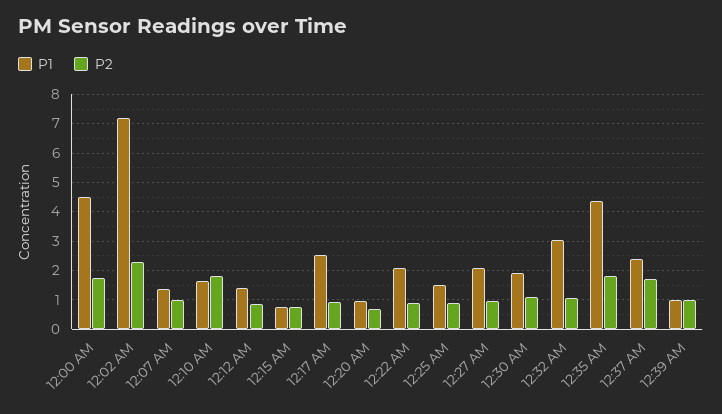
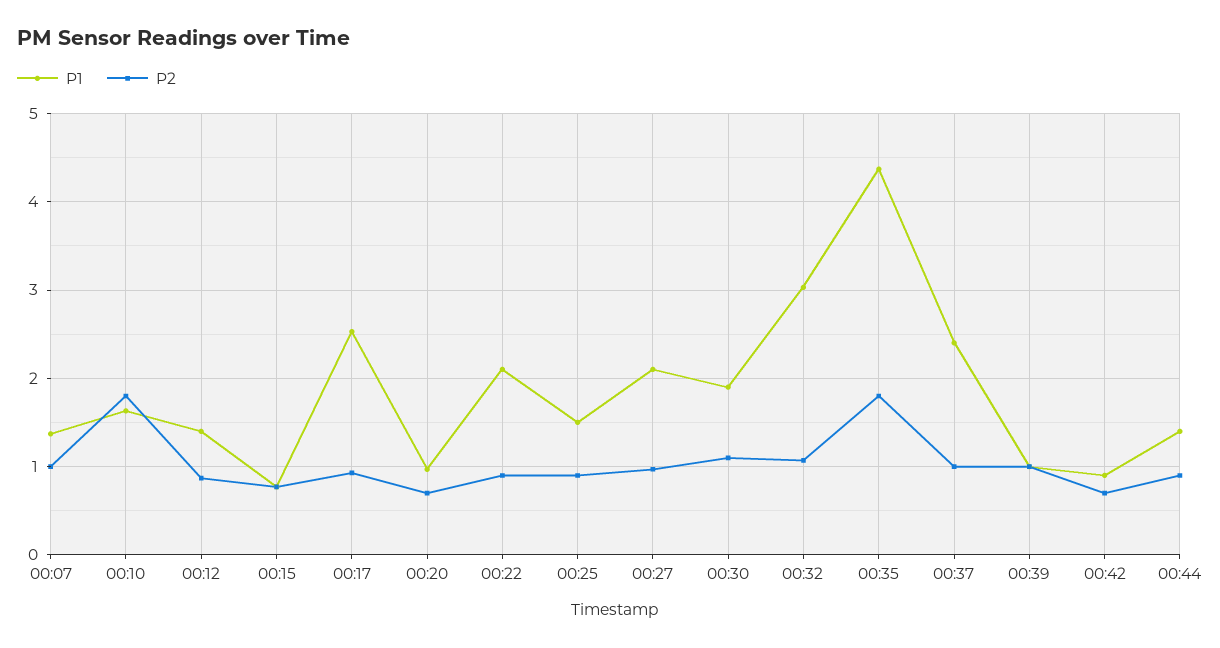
P1, 12:00 AM: 4.5 -> none
P2, 12:00 AM: 1.75 -> none
P1, 12:02 AM: 7.25 -> none
P2, 12:02 AM: 2.25 -> none
P2, 12:37 AM: 1.75 -> 1
P1, 00:42: none -> 0.9
P2, 00:42: none -> 0.7
P1, 00:44: none -> 1.4
P2, 00:44: none -> 0.9

